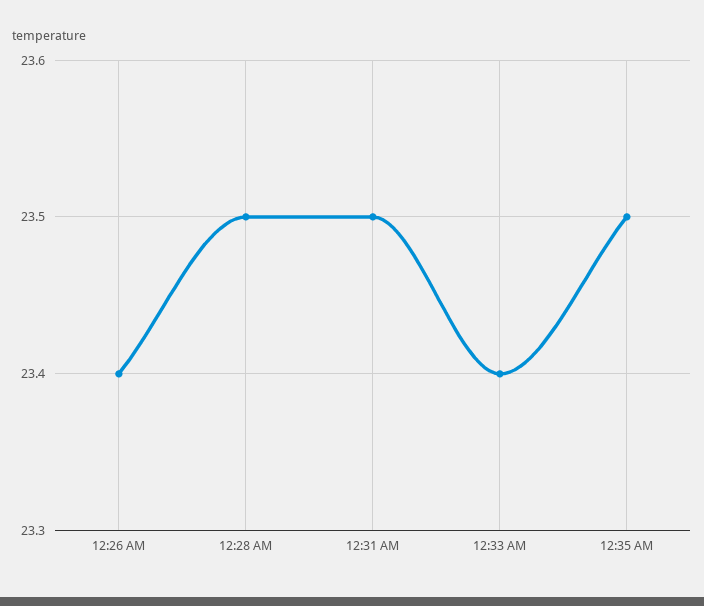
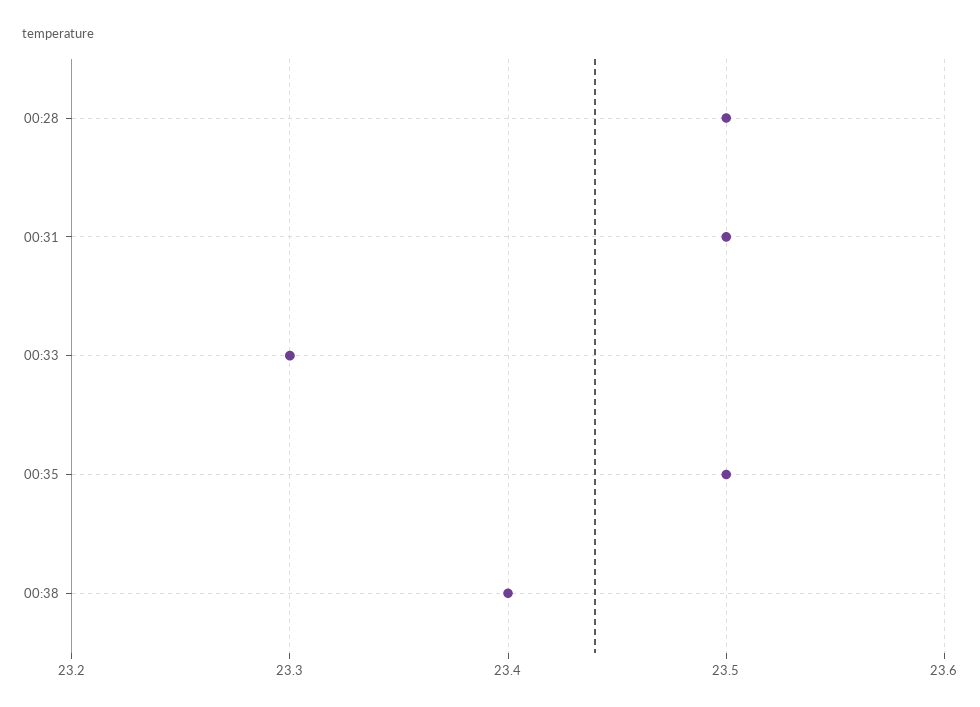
12:26 AM: 23.4 -> none
12:33 AM: 23.4 -> 23.3
00:38: none -> 23.4

